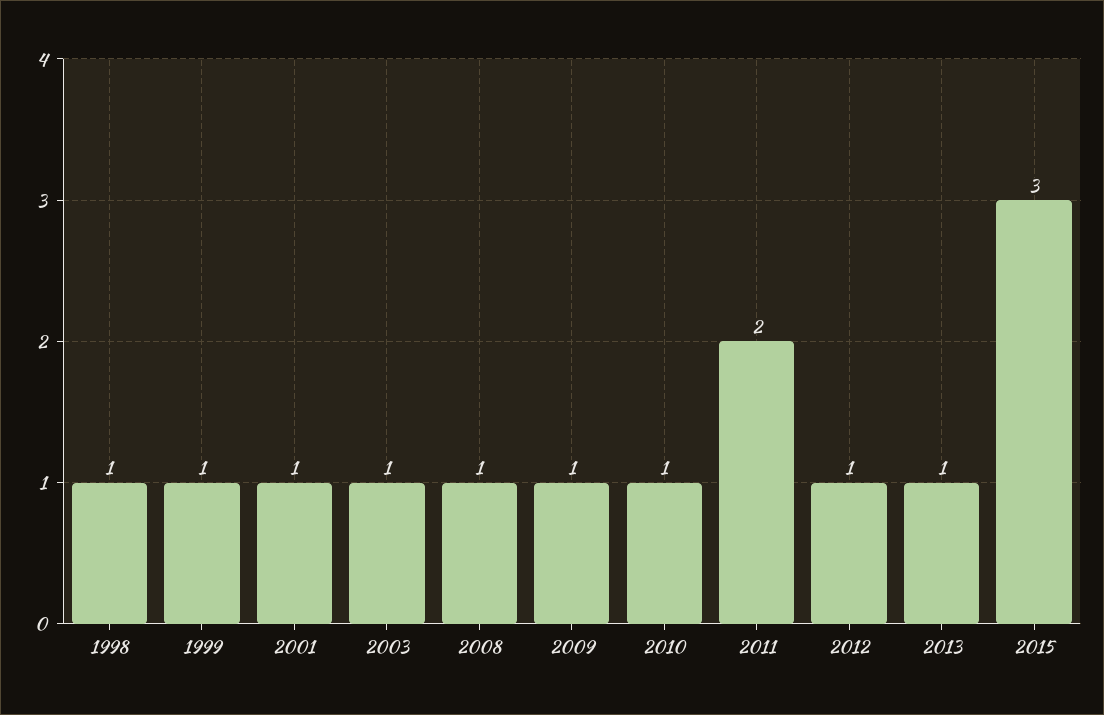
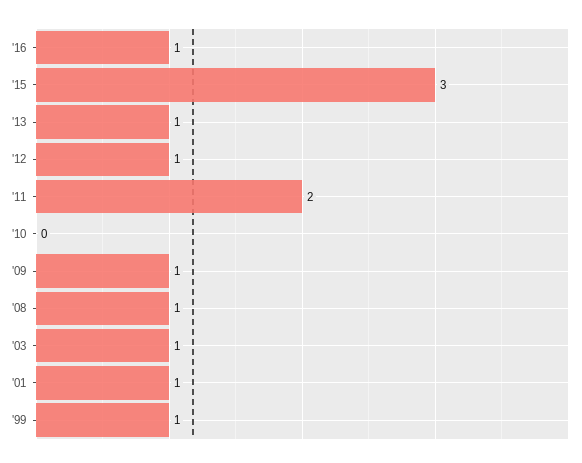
1998: 1 -> none
2010: 1 -> 0
'16: none -> 1

